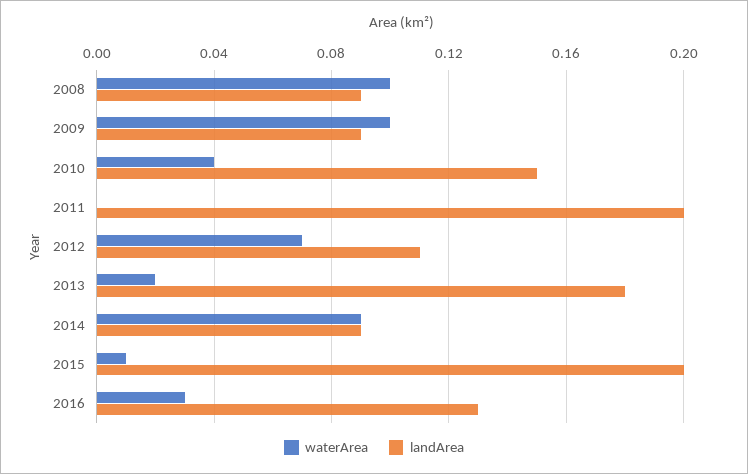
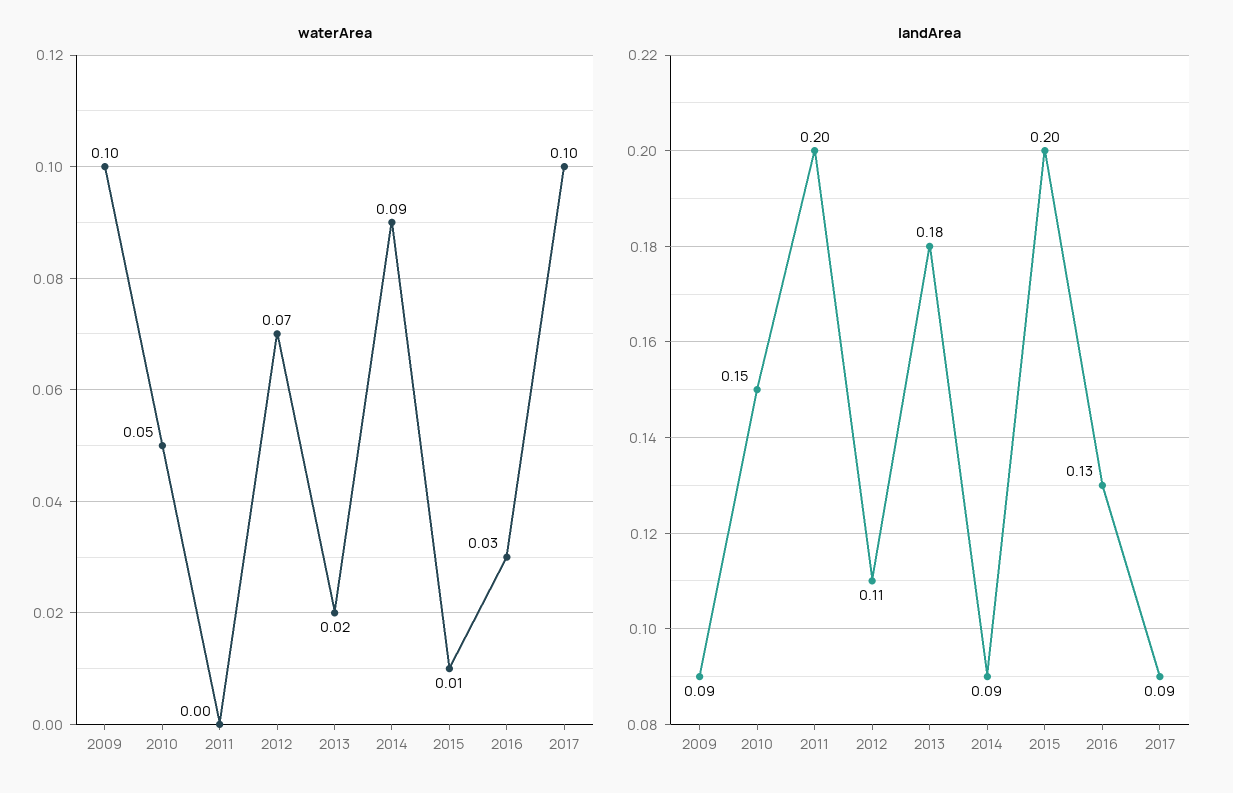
waterArea, 2008: 0.1 -> none
landArea, 2008: 0.09 -> none
waterArea, 2010: 0.04 -> 0.05
waterArea, 2017: none -> 0.1
landArea, 2017: none -> 0.09

